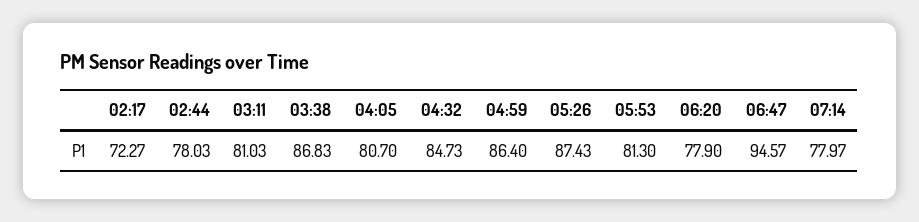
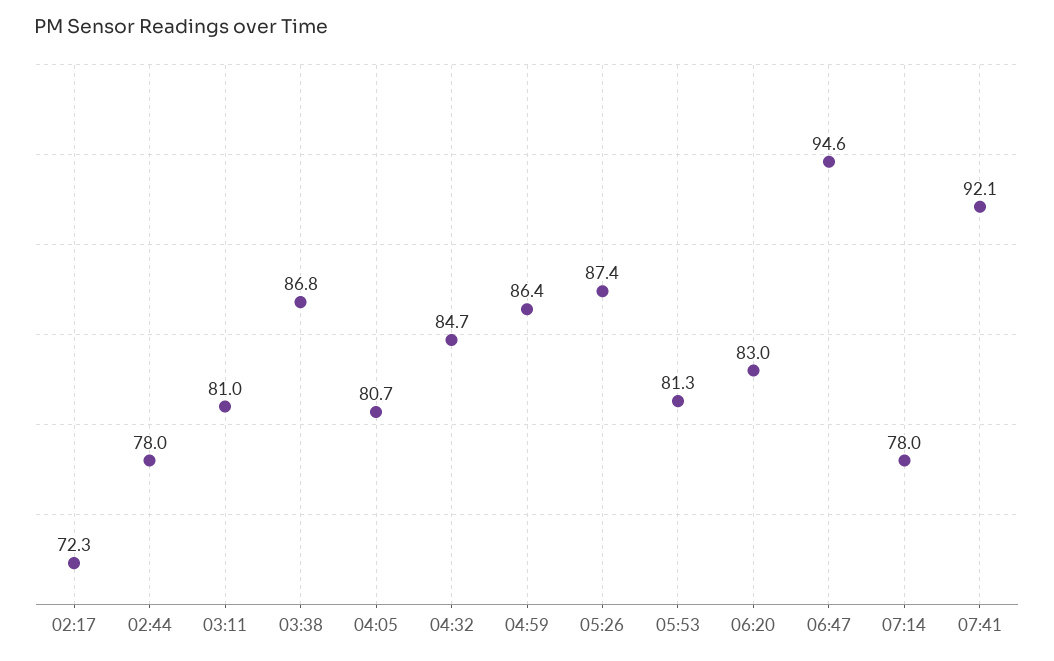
06:20: 77.9 -> 83
07:41: none -> 92.1

